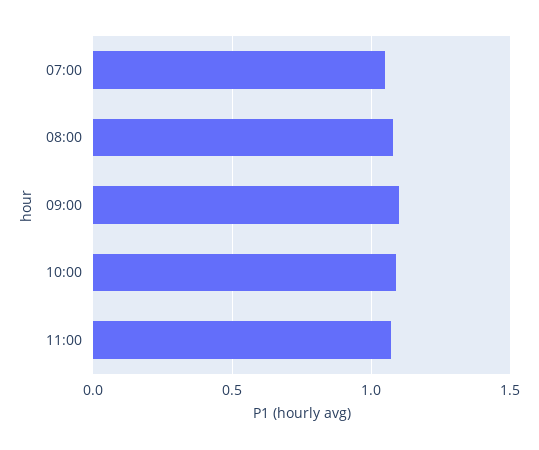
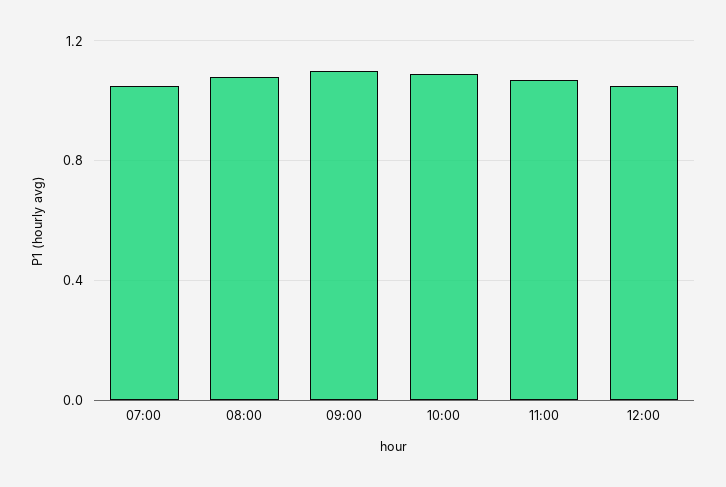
12:00: none -> 1.05

